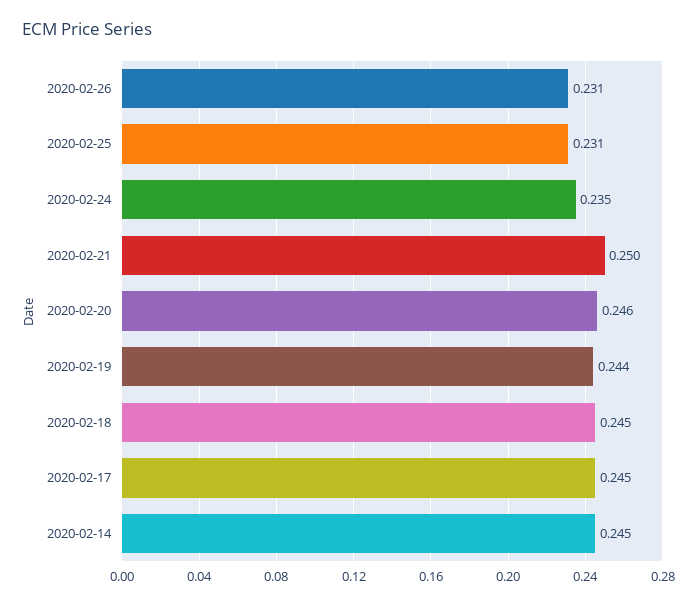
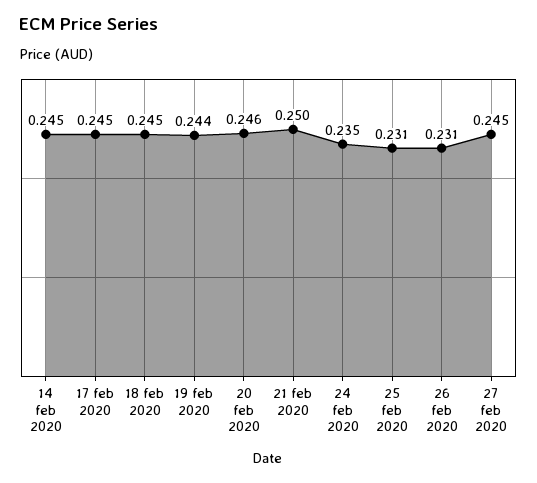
27 feb 2020: none -> 0.245

